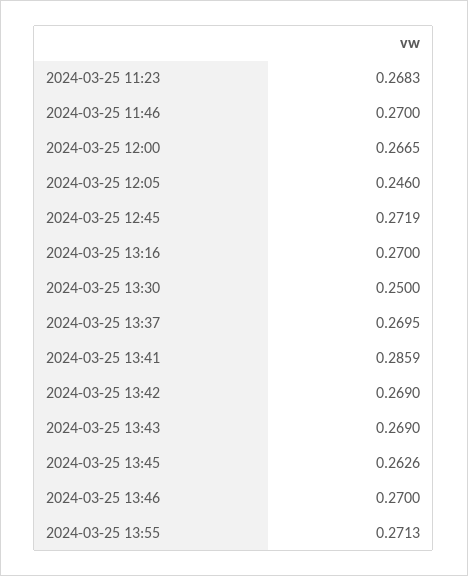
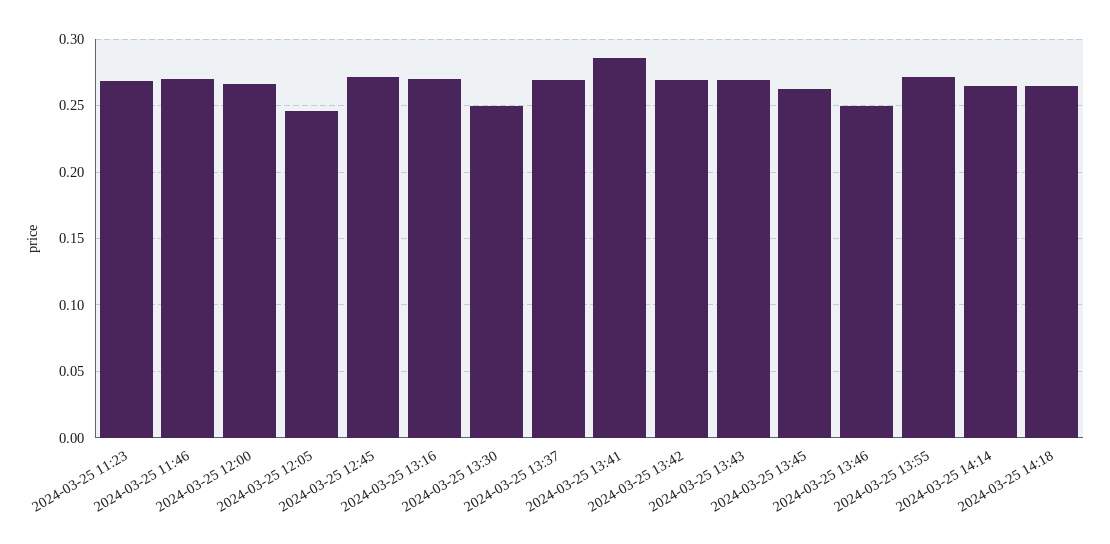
2024-03-25 13:46: 0.27 -> 0.25
2024-03-25 14:14: none -> 0.265
2024-03-25 14:18: none -> 0.265

